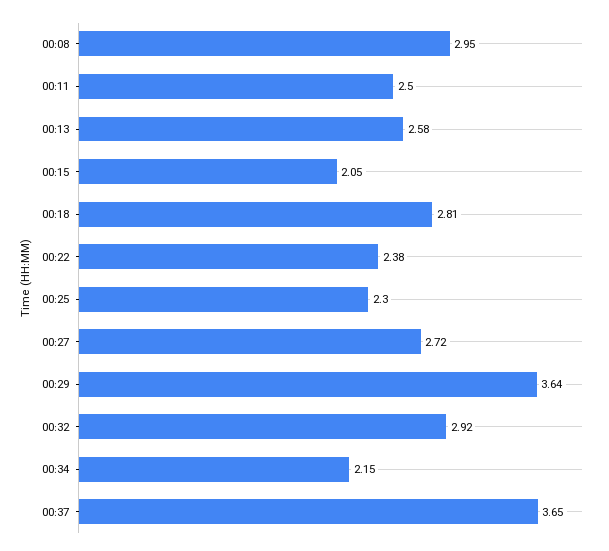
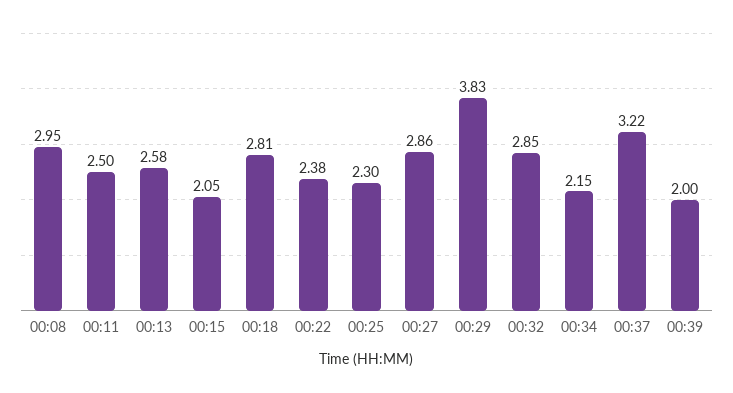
00:27: 2.72 -> 2.86
00:29: 3.64 -> 3.83
00:32: 2.92 -> 2.85
00:37: 3.65 -> 3.22
00:39: none -> 2

